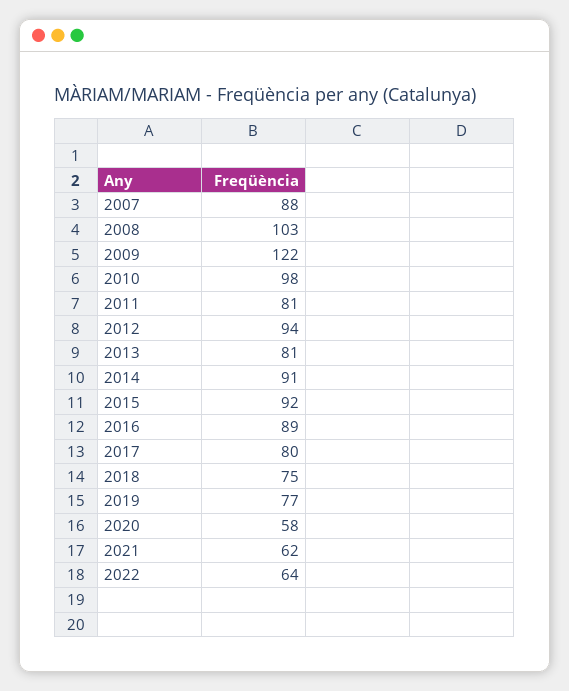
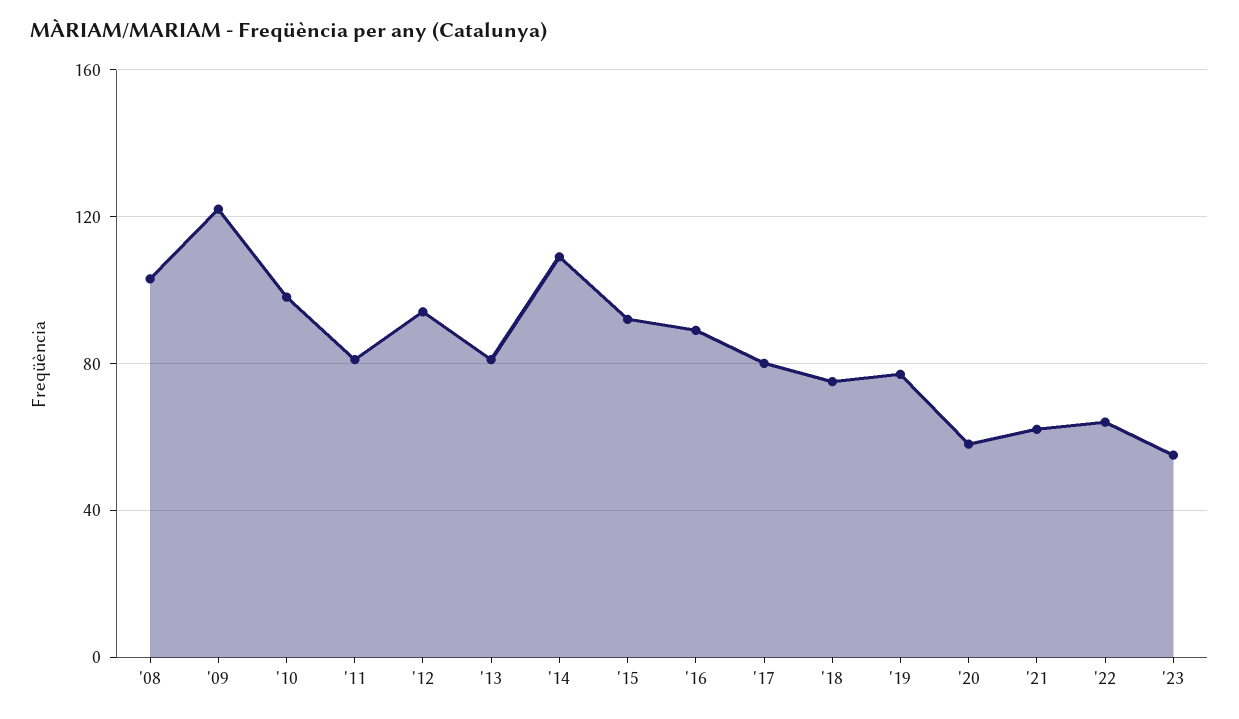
2007: 88 -> none
2014: 91 -> 110
'23: none -> 55

